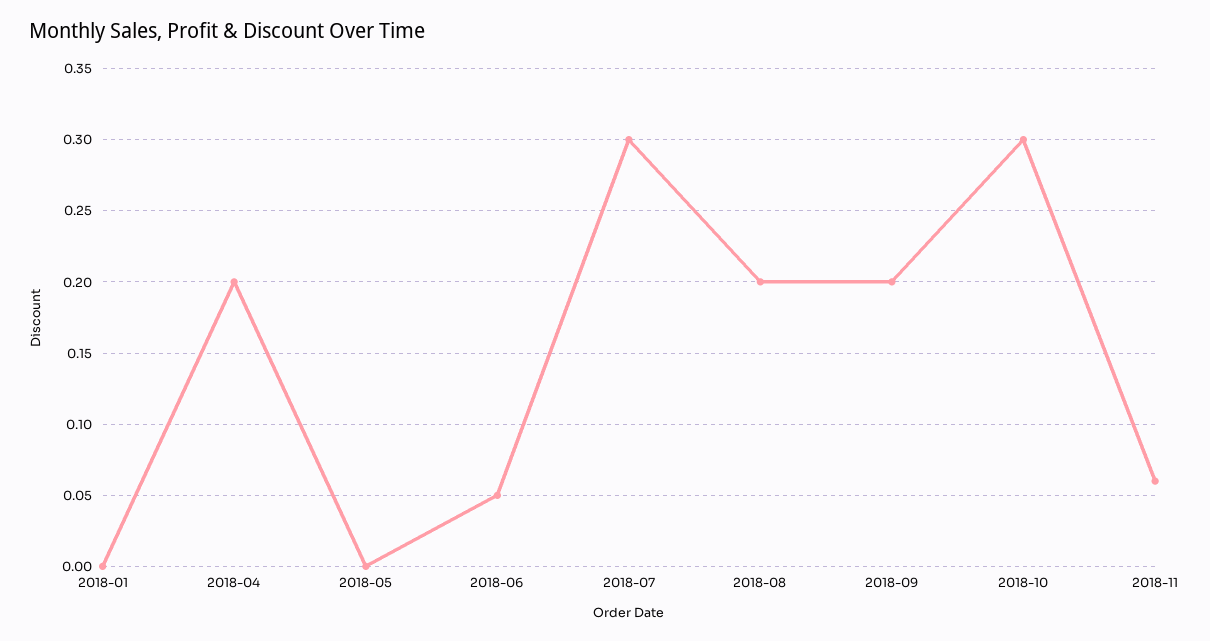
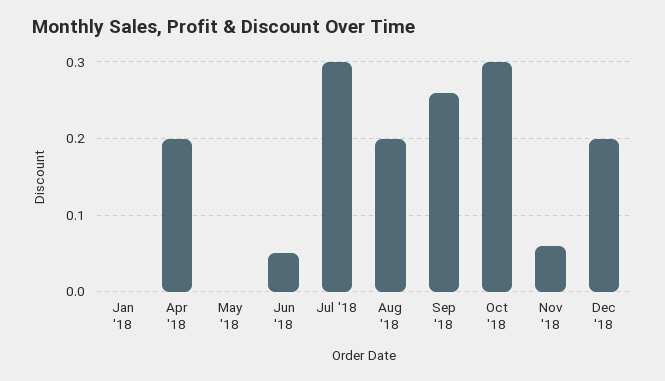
2018-09: 0.2 -> 0.26
Dec '18: none -> 0.2

